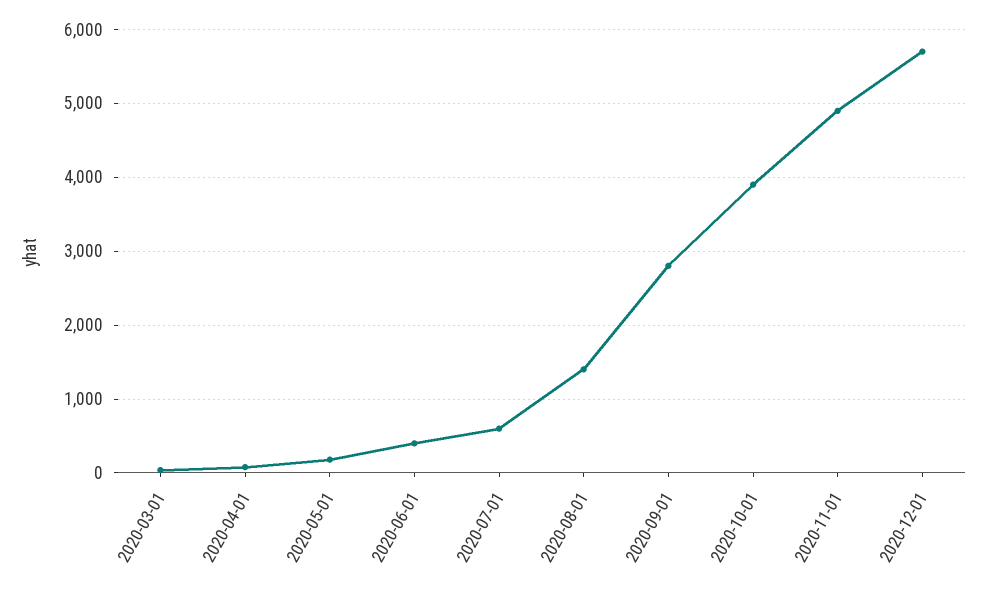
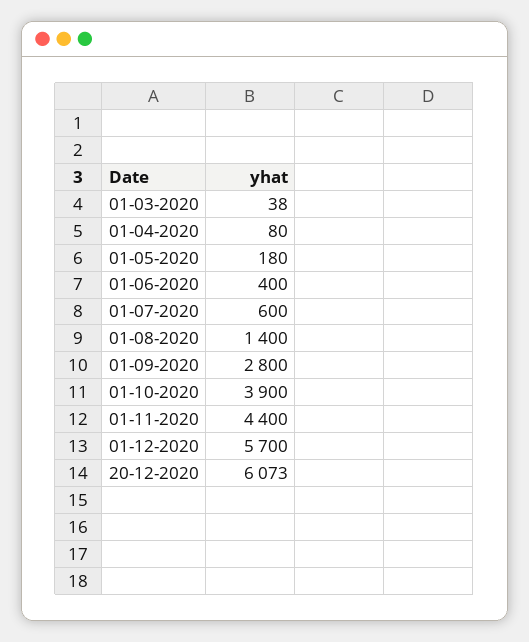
2020-11-01: 4900 -> 4400
20-12-2020: none -> 6073

